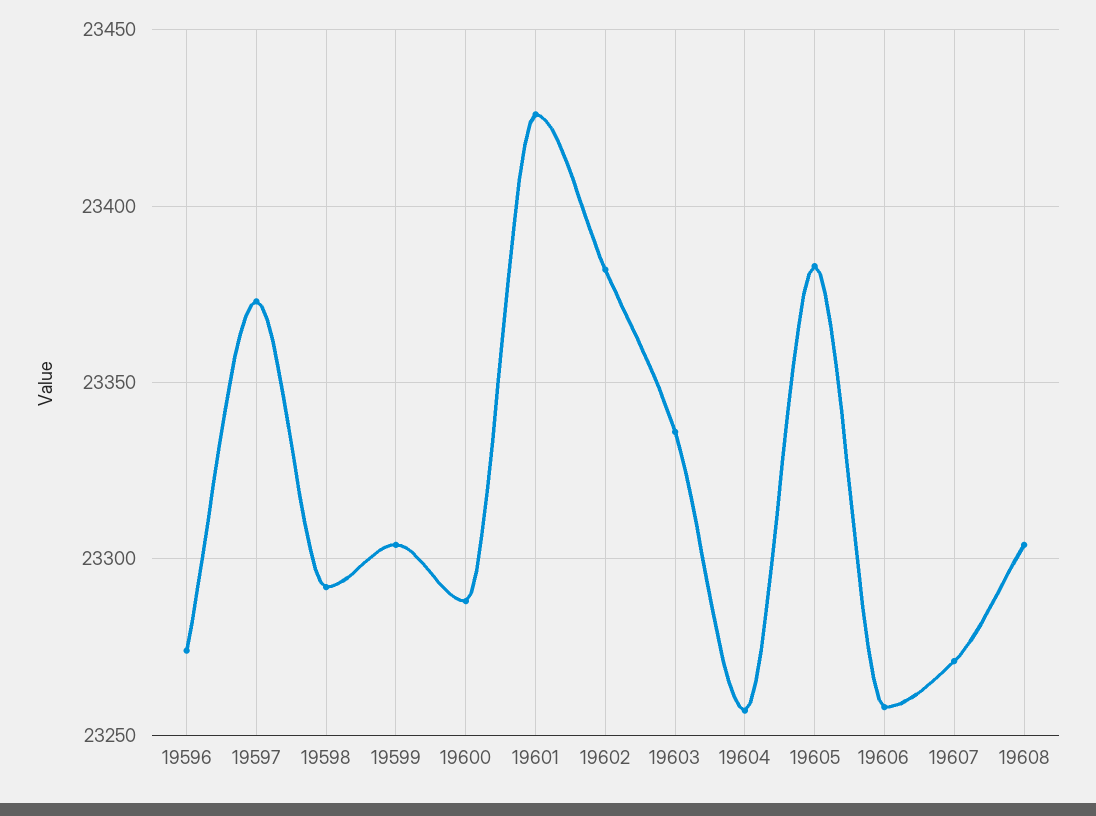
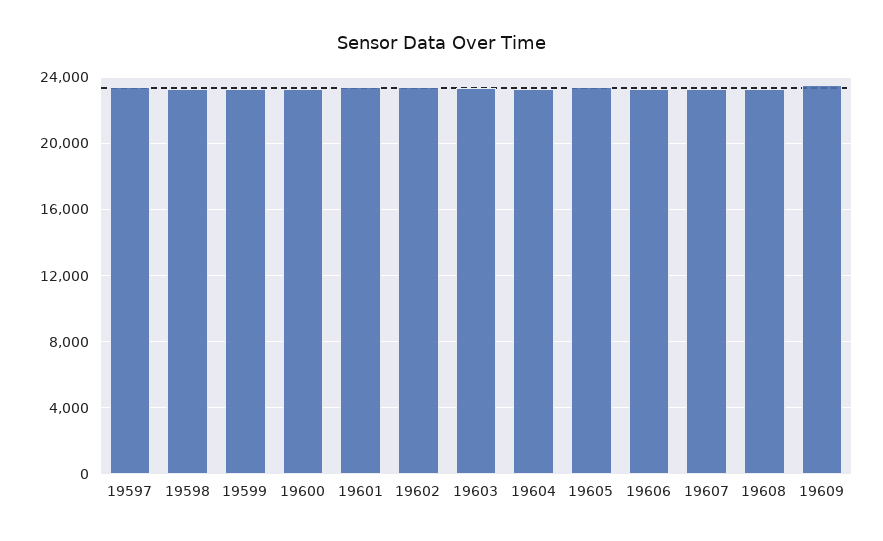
19596: 23275 -> none
19609: none -> 23500

